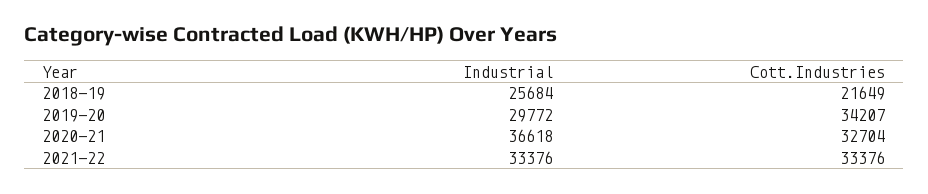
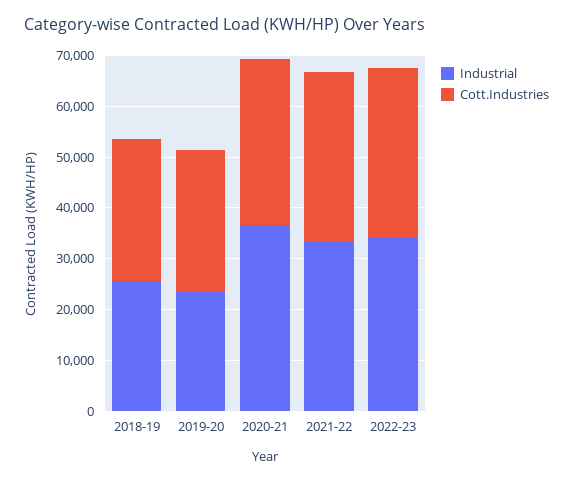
Cott.Industries, 2018-19: 21649 -> 28000
Industrial, 2019-20: 29772 -> 24000
Cott.Industries, 2019-20: 34207 -> 28000
Industrial, 2022-23: none -> 34000
Cott.Industries, 2022-23: none -> 34000

